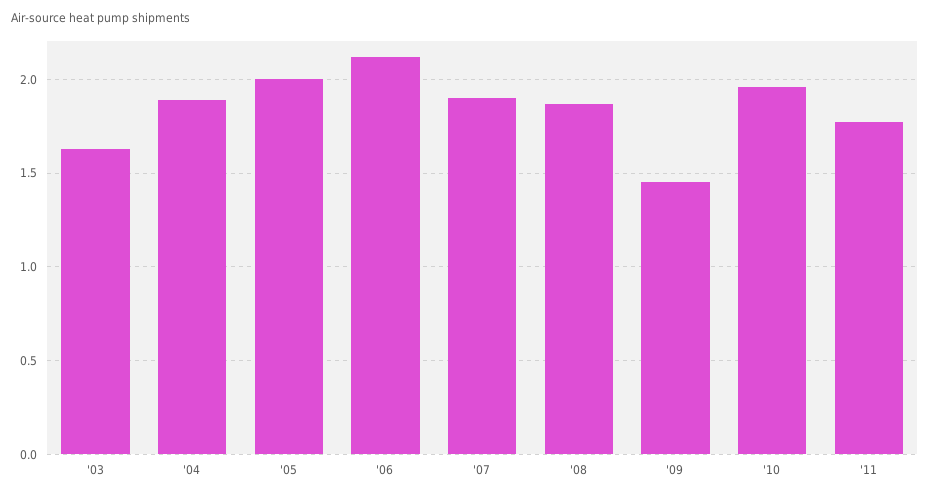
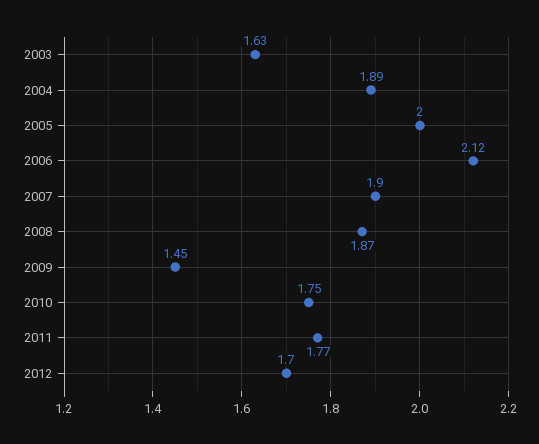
'10: 1.95 -> 1.75
2012: none -> 1.7

